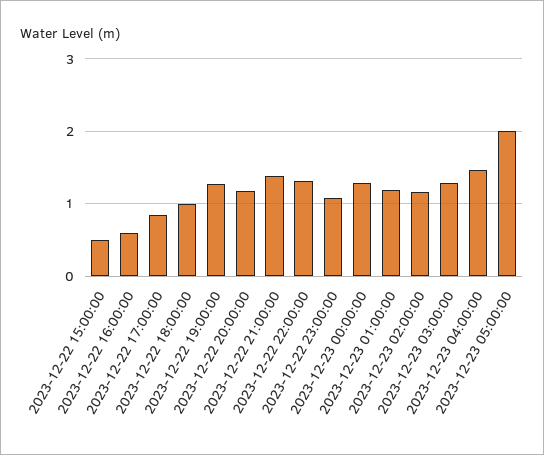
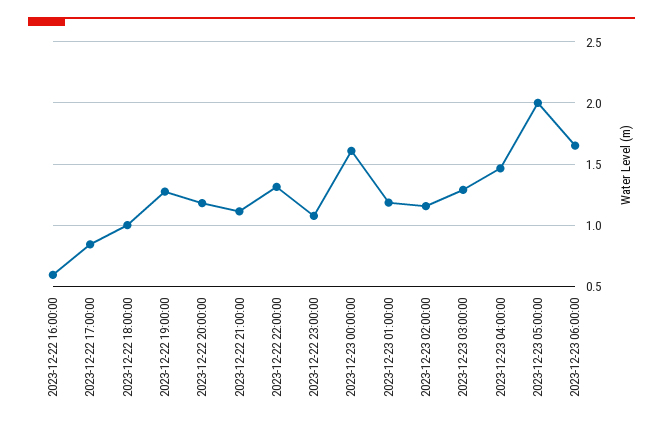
2023-12-22 15:00:00: 0.5 -> none
2023-12-22 21:00:00: 1.4 -> 1.1
2023-12-23 00:00:00: 1.3 -> 1.6
2023-12-23 06:00:00: none -> 1.65

